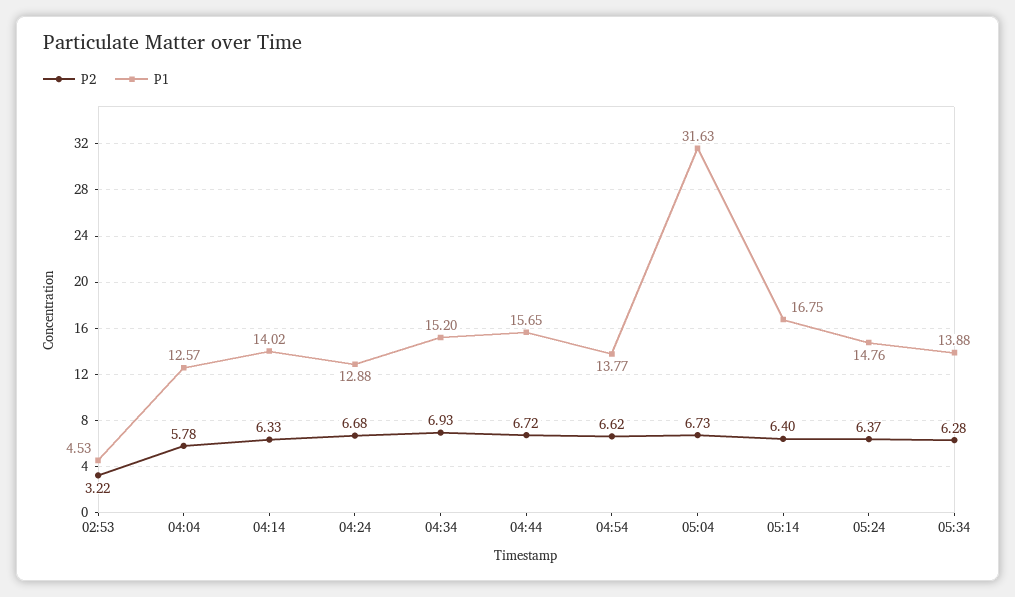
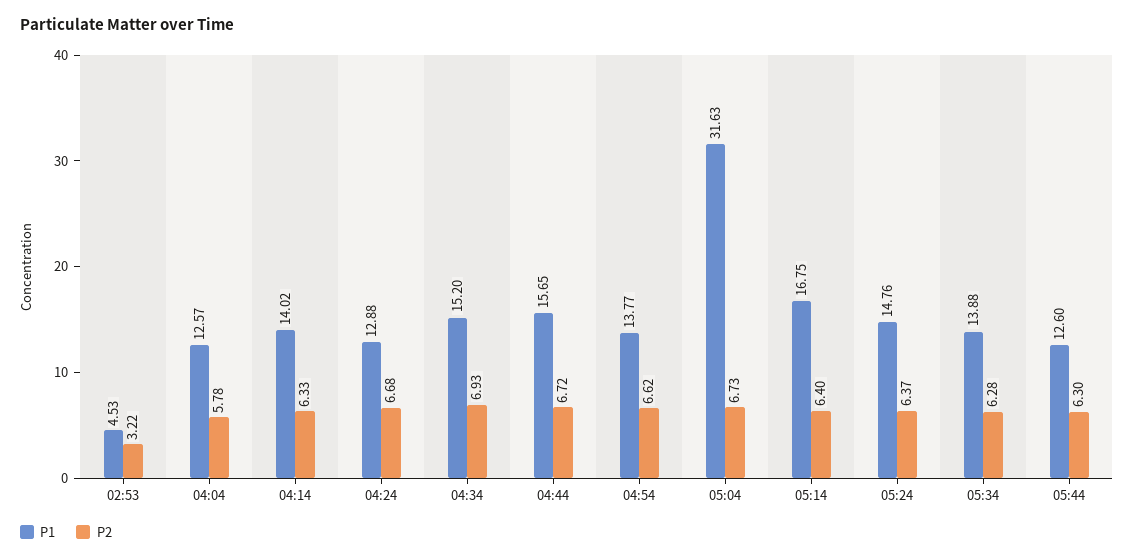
P1, 05:44: none -> 12.6
P2, 05:44: none -> 6.3

